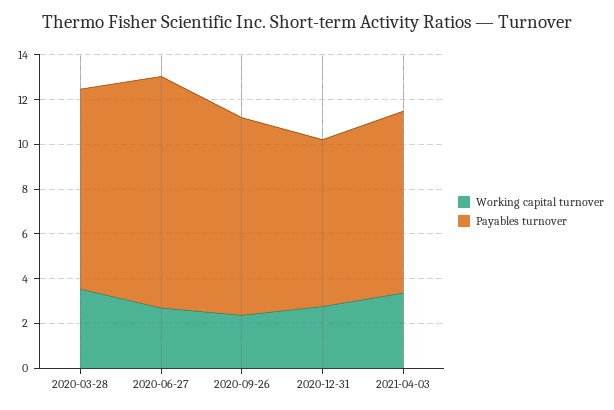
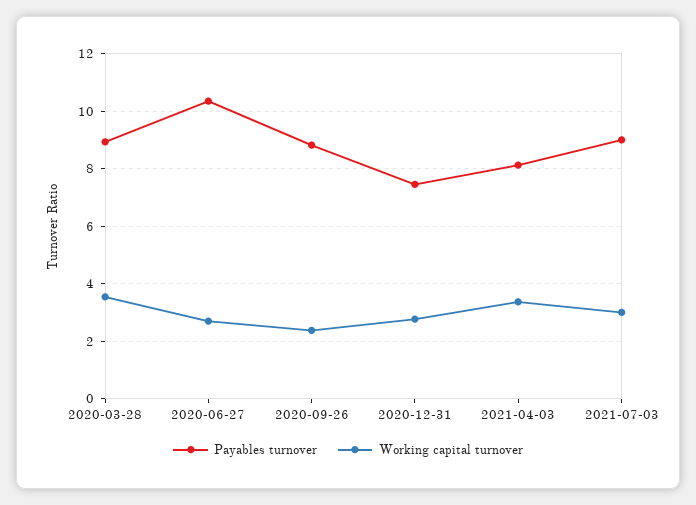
Payables turnover, 2021-07-03: none -> 9
Working capital turnover, 2021-07-03: none -> 3

